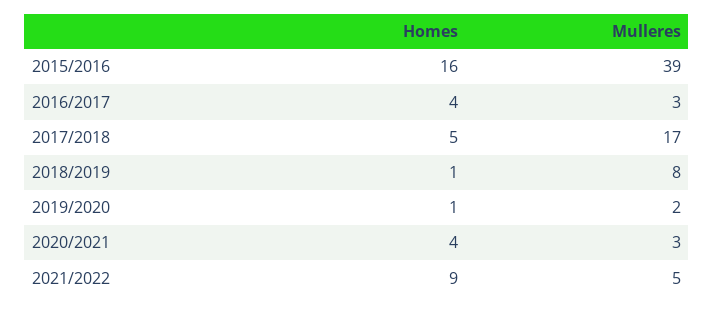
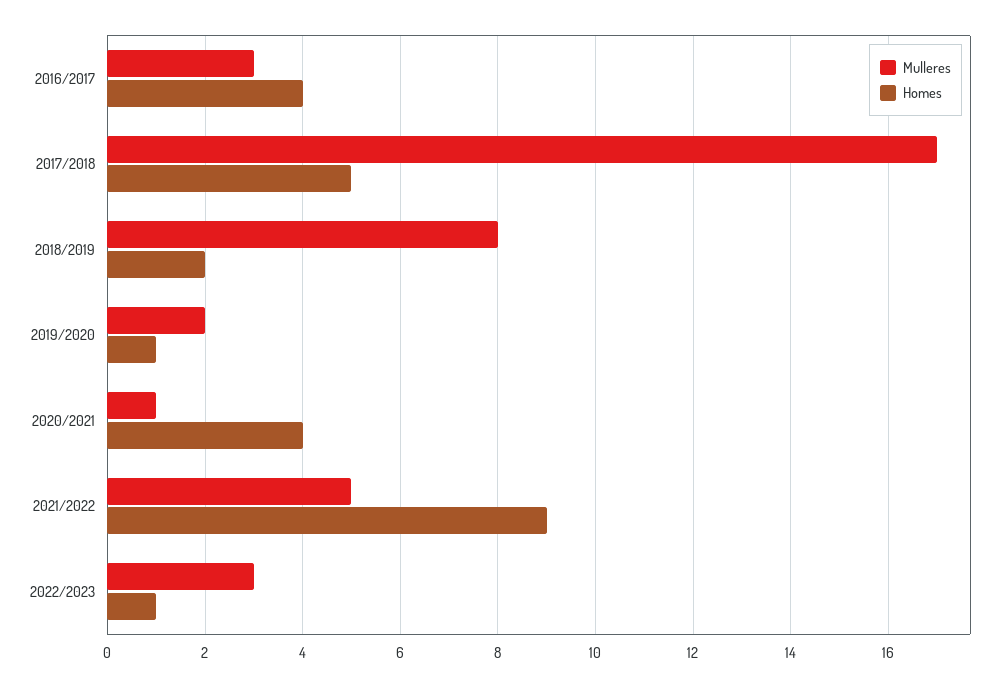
Homes, 2015/2016: 16 -> none
Mulleres, 2015/2016: 39 -> none
Homes, 2018/2019: 1 -> 2
Mulleres, 2020/2021: 3 -> 1
Mulleres, 2022/2023: none -> 3
Homes, 2022/2023: none -> 1

